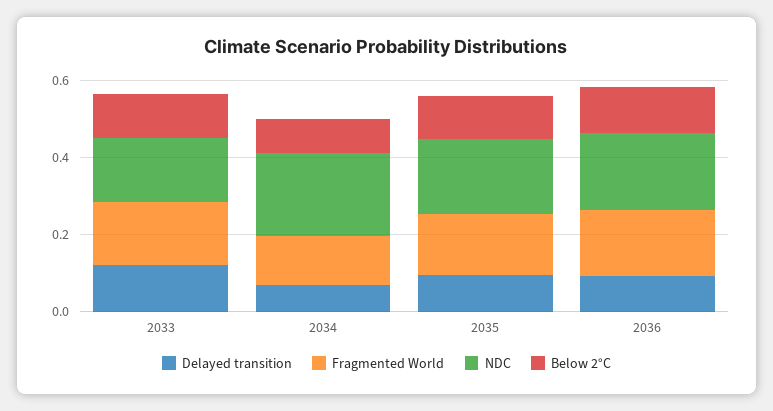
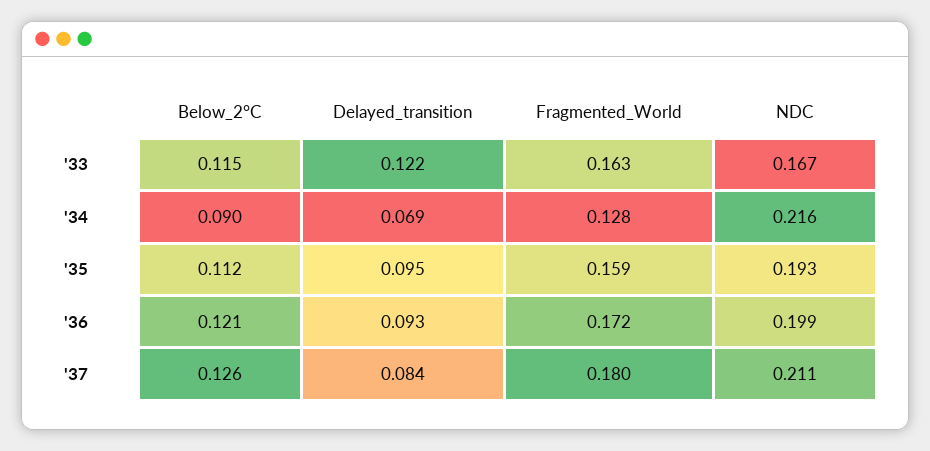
Below 2°C, '37: none -> 0.126
Delayed transition, '37: none -> 0.084
Fragmented World, '37: none -> 0.18
NDC, '37: none -> 0.211

